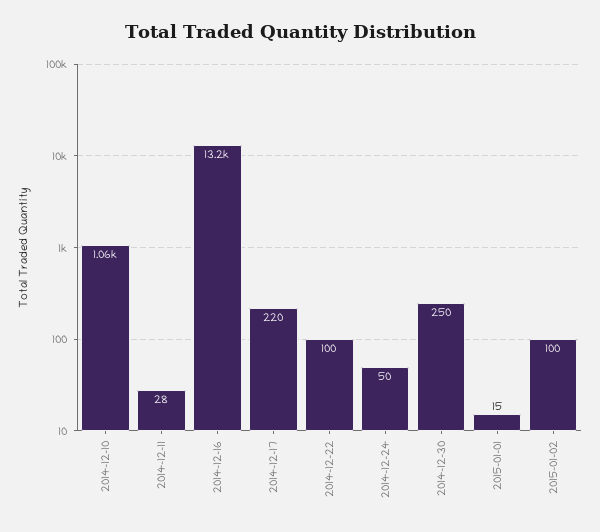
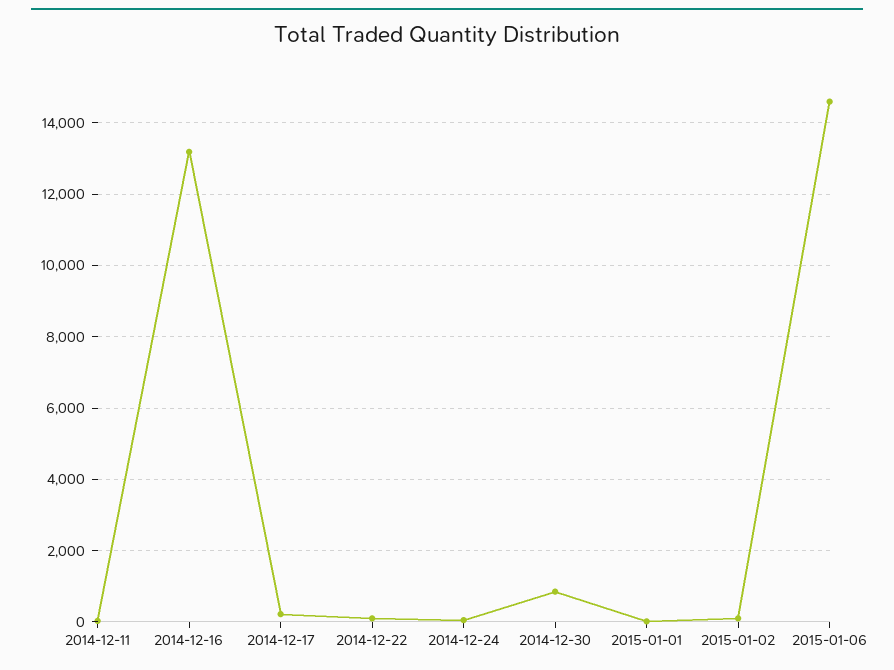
2014-12-10: 1060 -> none
2014-12-30: 250 -> 800
2015-01-06: none -> 14600

